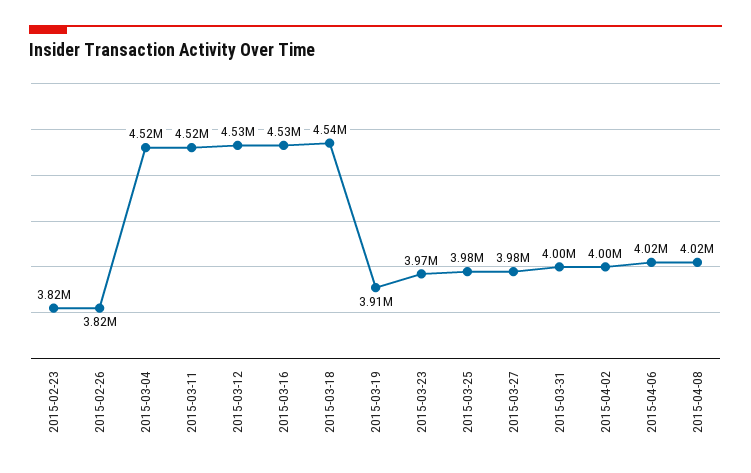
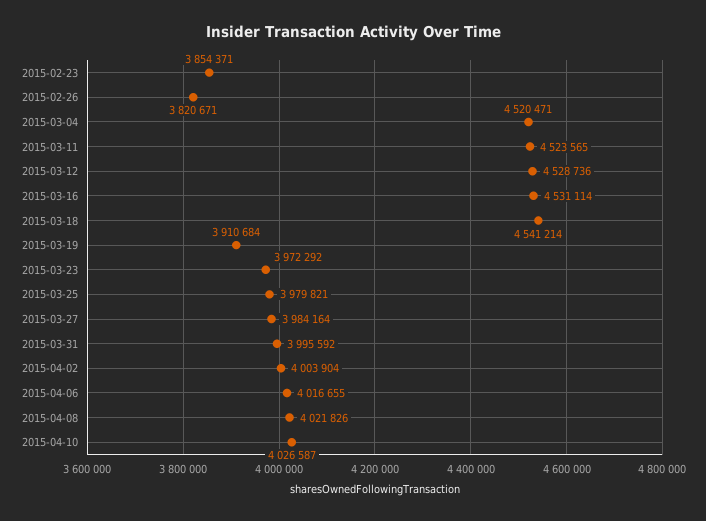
2015-02-23: 3820000 -> 3854371
2015-04-10: none -> 4026587

